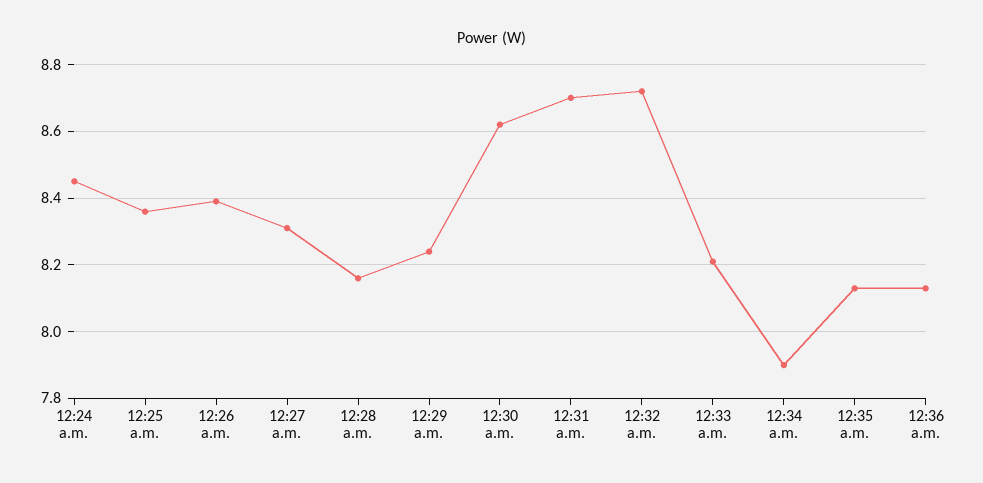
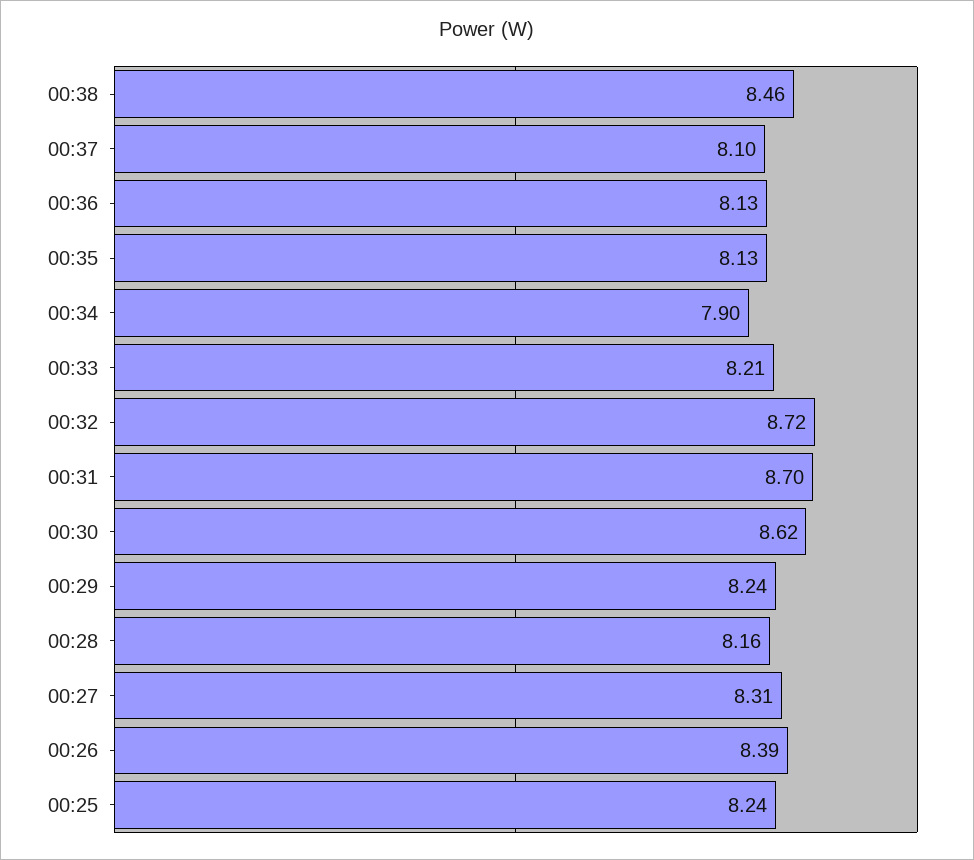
12:24 a.m.: 8.45 -> none
12:25 a.m.: 8.35 -> 8.24
00:38: none -> 8.46
00:37: none -> 8.1

